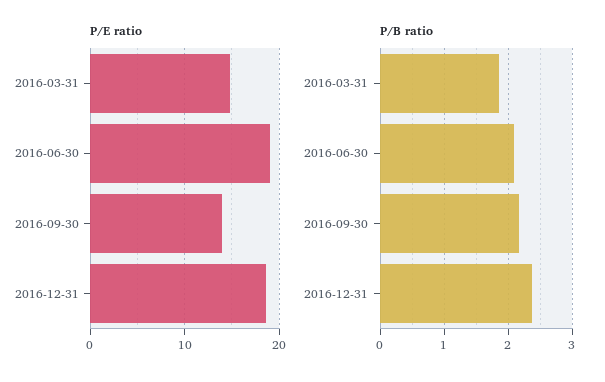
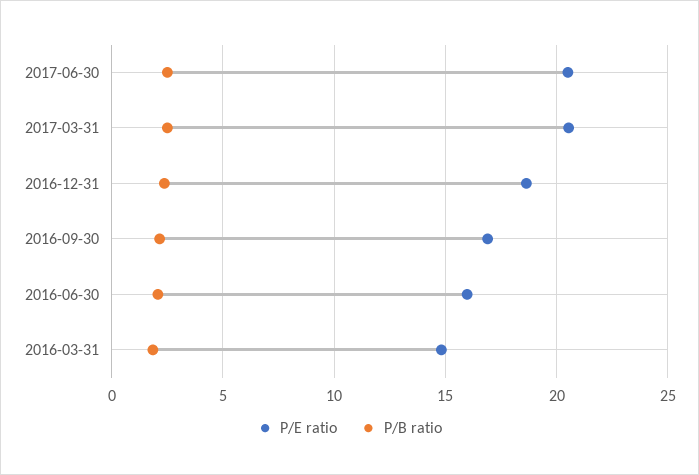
P/E ratio, 2016-06-30: 19 -> 16
P/E ratio, 2016-09-30: 14 -> 17
P/E ratio, 2017-06-30: none -> 20.5
P/B ratio, 2017-06-30: none -> 2.5
P/E ratio, 2017-03-31: none -> 20.5
P/B ratio, 2017-03-31: none -> 2.5

